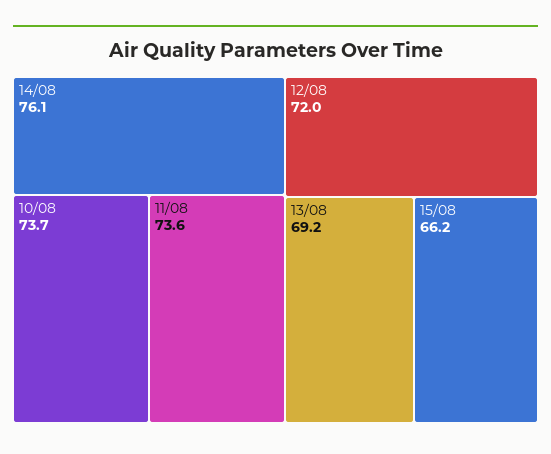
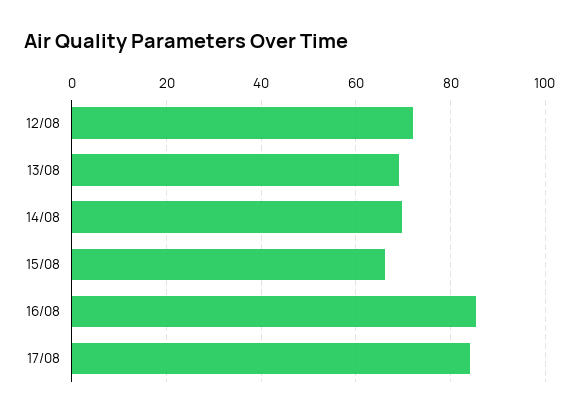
14/08: 76.1 -> 70
10/08: 73.7 -> none
11/08: 73.6 -> none
16/08: none -> 86
17/08: none -> 84

